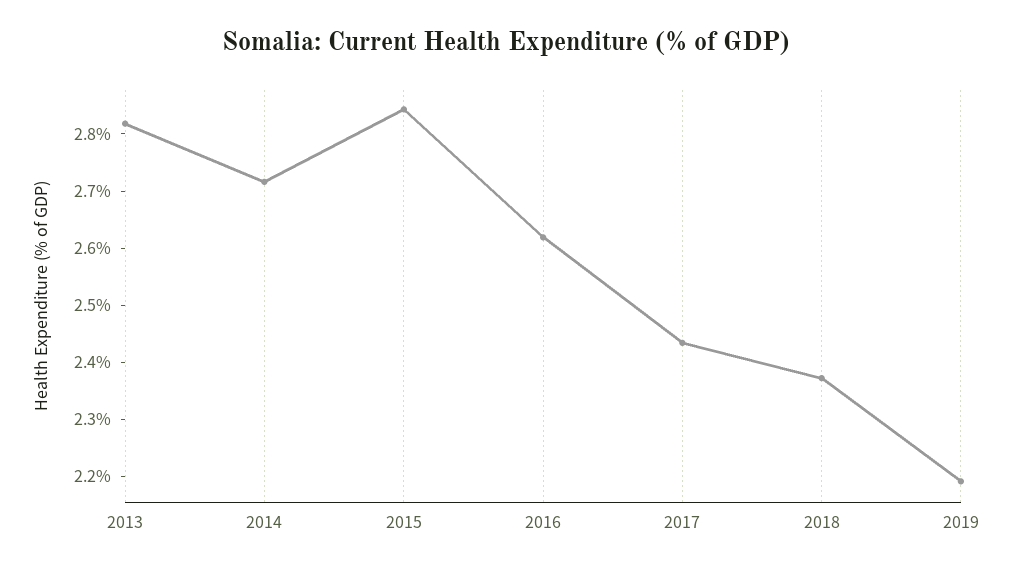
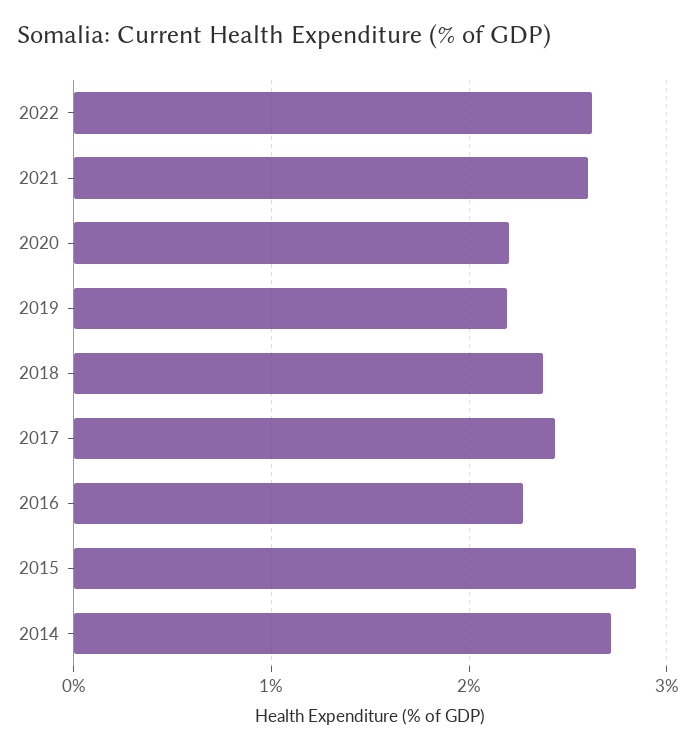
2013: 2.82 -> none
2016: 2.62 -> 2.3
2022: none -> 2.6
2021: none -> 2.6
2020: none -> 2.2

